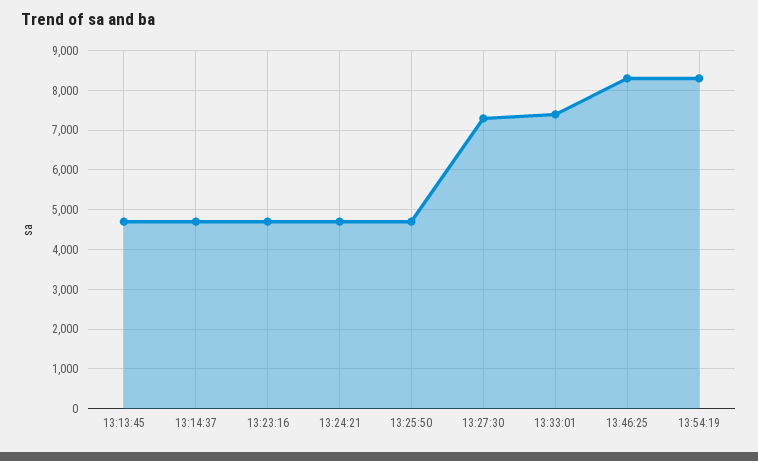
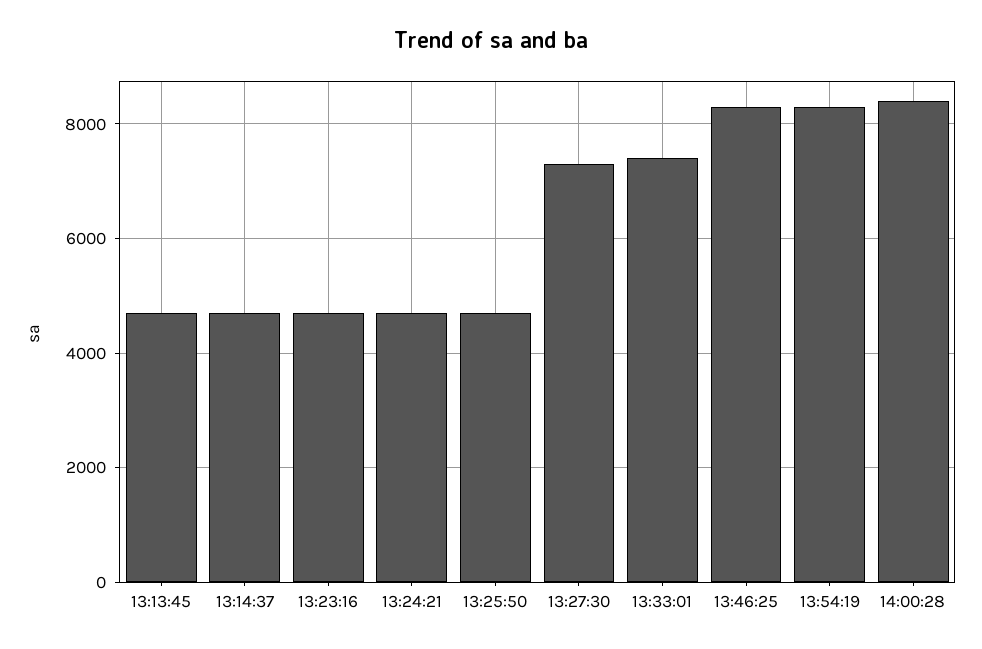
14:00:28: none -> 8400

